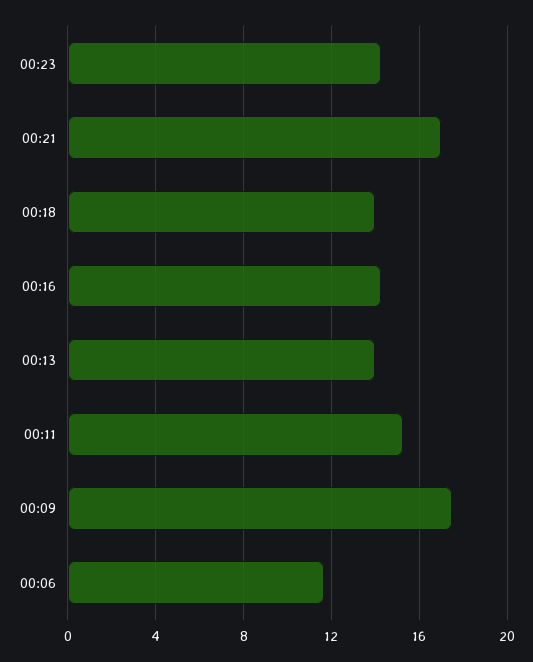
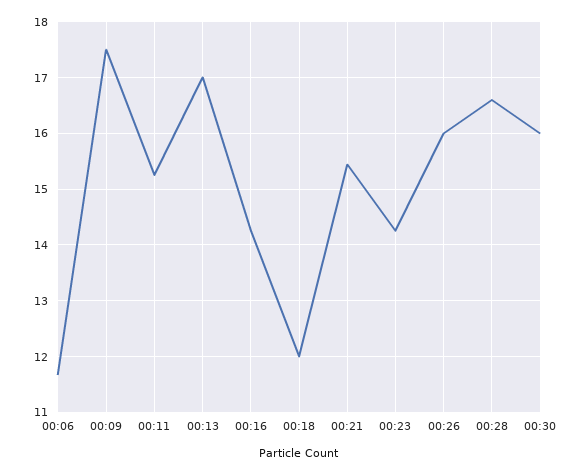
00:21: 17 -> 15.4
00:18: 14 -> 12
00:13: 14 -> 17
00:26: none -> 16
00:28: none -> 16.6
00:30: none -> 16

